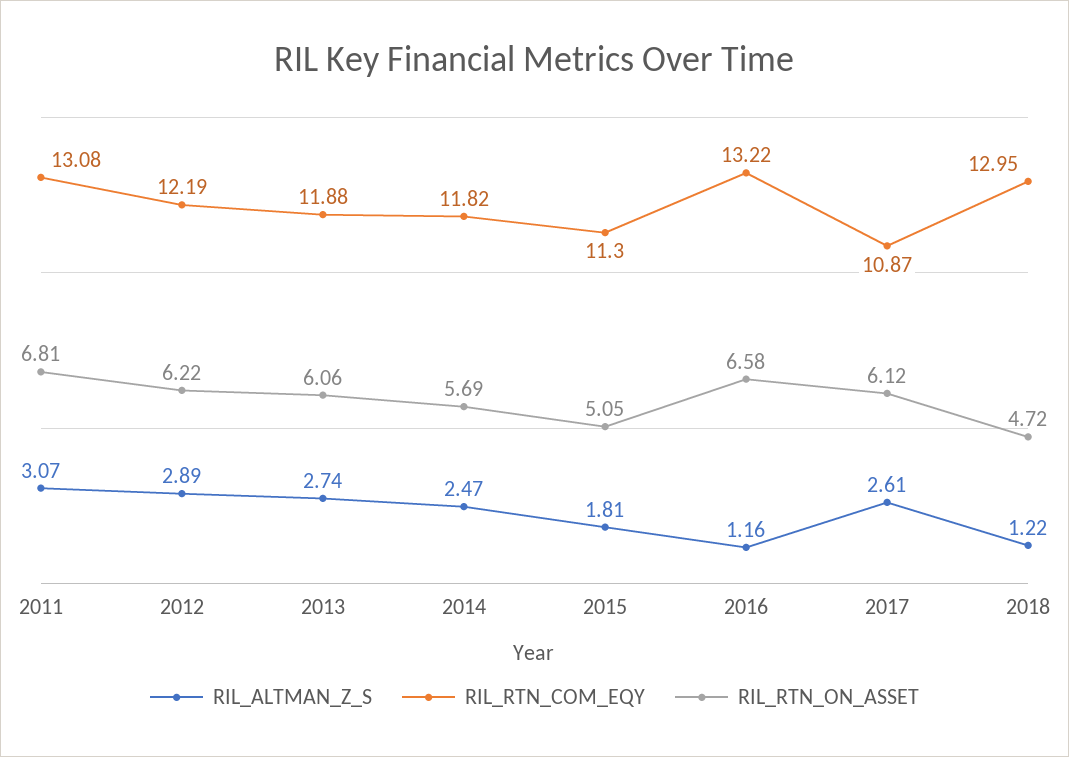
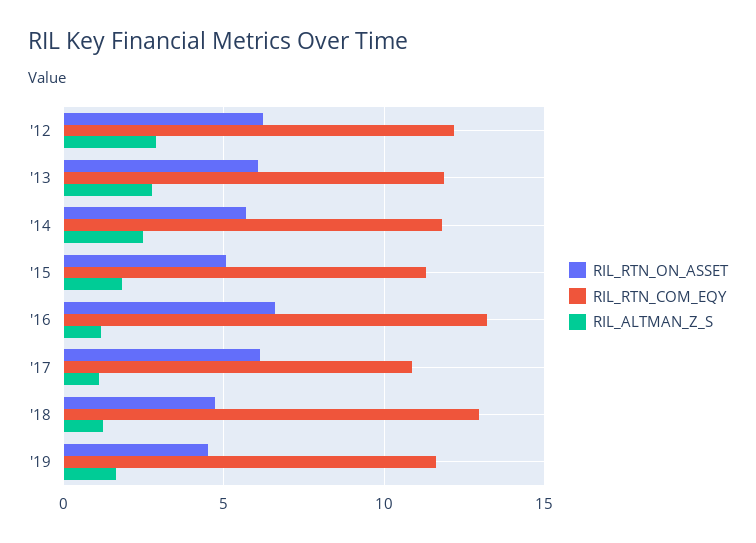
RIL_ALTMAN_Z_S, 2011: 3.07 -> none
RIL_RTN_COM_EQY, 2011: 13.08 -> none
RIL_RTN_ON_ASSET, 2011: 6.81 -> none
RIL_ALTMAN_Z_S, 2017: 2.61 -> 1
RIL_RTN_ON_ASSET, '19: none -> 4.5
RIL_RTN_COM_EQY, '19: none -> 11.5
RIL_ALTMAN_Z_S, '19: none -> 1.5

